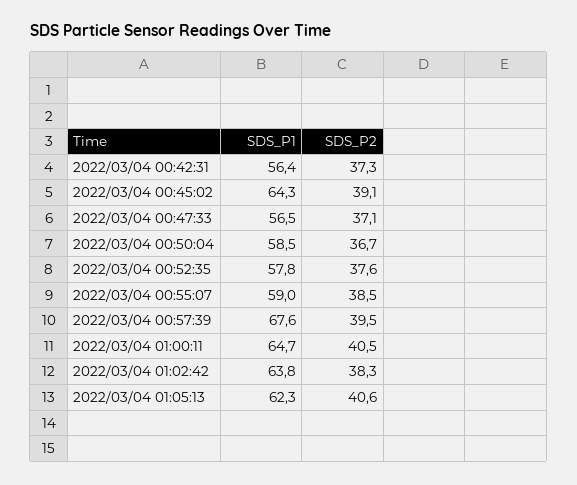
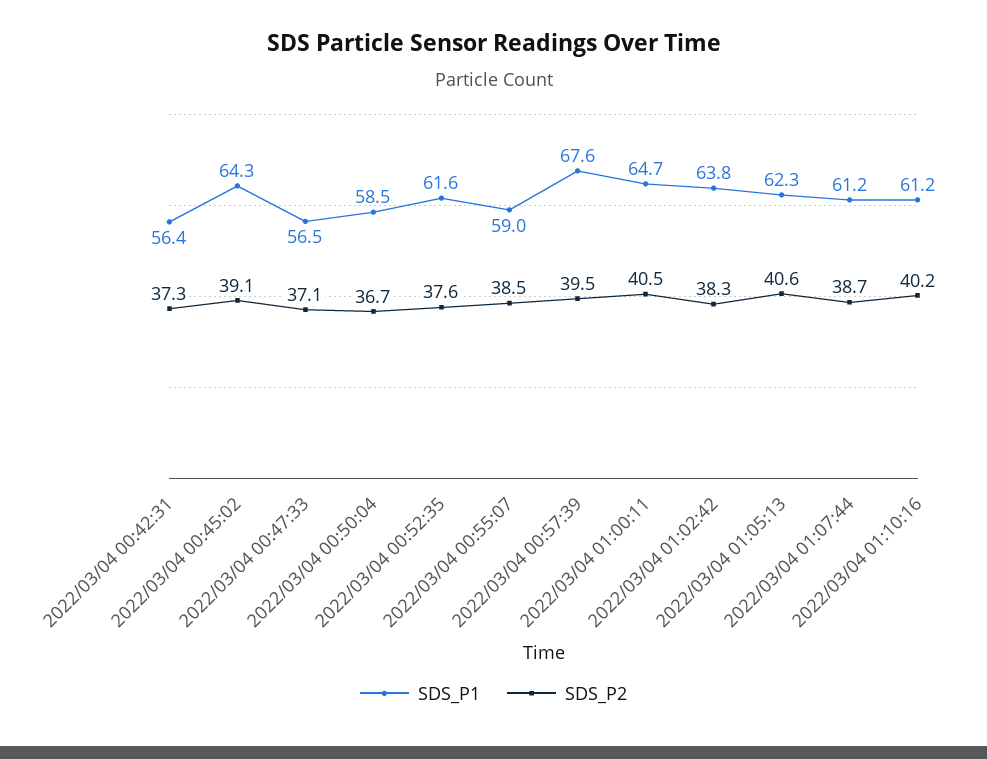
SDS_P1, 2022/03/04 00:52:35: 57.8 -> 61.6
SDS_P1, 2022/03/04 01:07:44: none -> 61.2
SDS_P2, 2022/03/04 01:07:44: none -> 38.7
SDS_P1, 2022/03/04 01:10:16: none -> 61.2
SDS_P2, 2022/03/04 01:10:16: none -> 40.2

